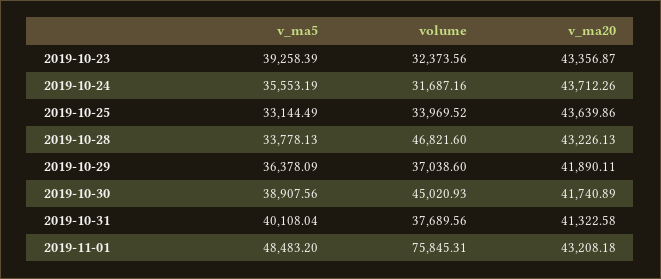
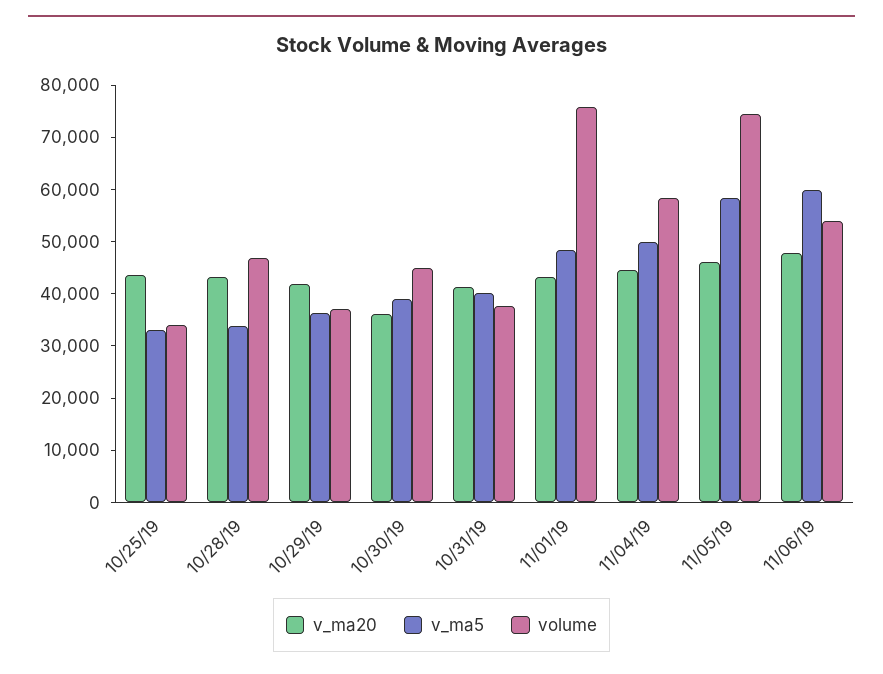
v_ma5, 2019-10-23: 39258.39 -> none
volume, 2019-10-23: 32373.56 -> none
v_ma20, 2019-10-23: 43356.87 -> none
v_ma5, 2019-10-24: 35553.19 -> none
volume, 2019-10-24: 31687.16 -> none
v_ma20, 2019-10-24: 43712.26 -> none
v_ma20, 2019-10-30: 41740.89 -> 36000
v_ma20, 11/04/19: none -> 44000
v_ma5, 11/04/19: none -> 50000
volume, 11/04/19: none -> 58000
v_ma20, 11/05/19: none -> 46000
v_ma5, 11/05/19: none -> 58000
volume, 11/05/19: none -> 74000
v_ma20, 11/06/19: none -> 48000
v_ma5, 11/06/19: none -> 60000
volume, 11/06/19: none -> 54000

